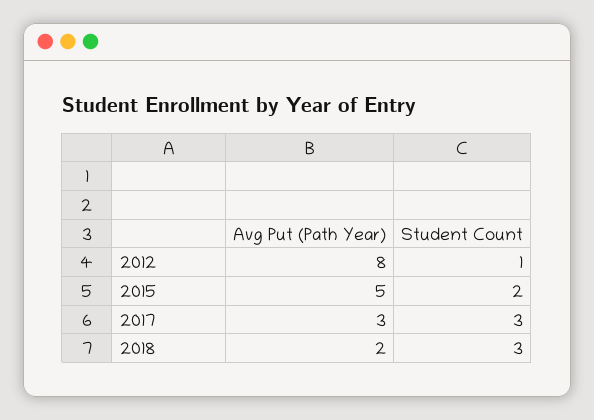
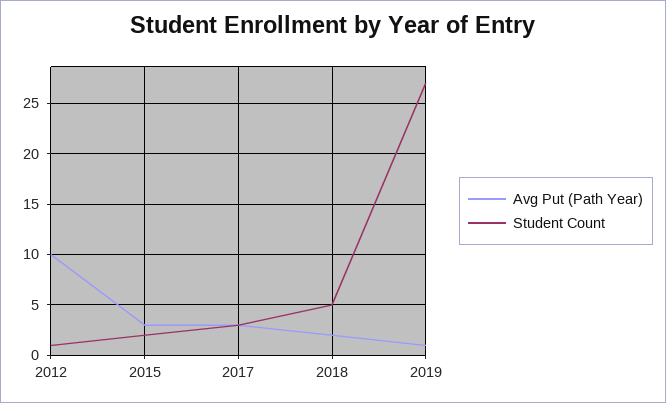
Avg Put (Path Year), 2012: 8 -> 10
Avg Put (Path Year), 2015: 5 -> 3
Student Count, 2018: 3 -> 5
Avg Put (Path Year), 2019: none -> 1
Student Count, 2019: none -> 27

